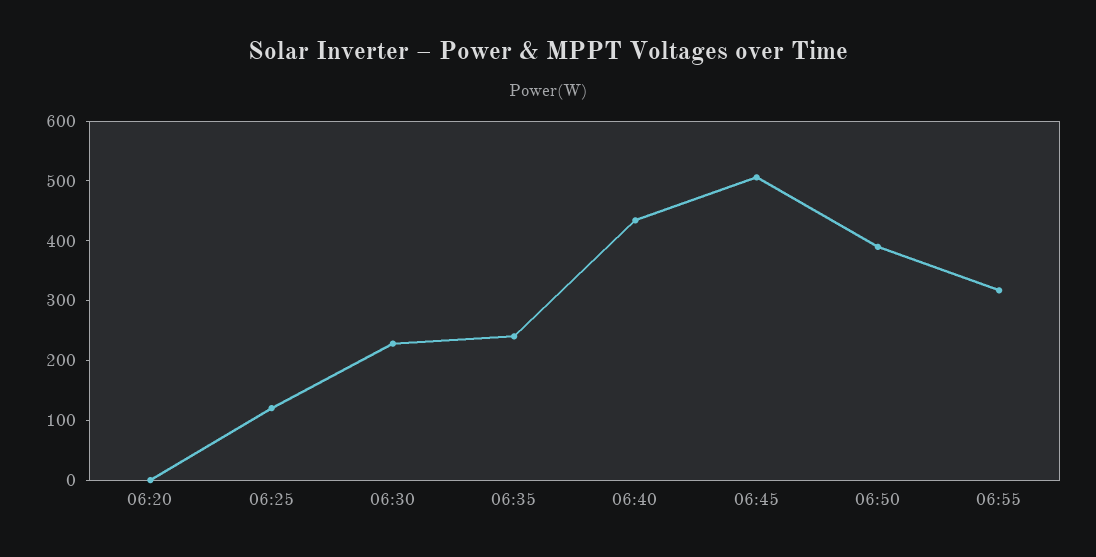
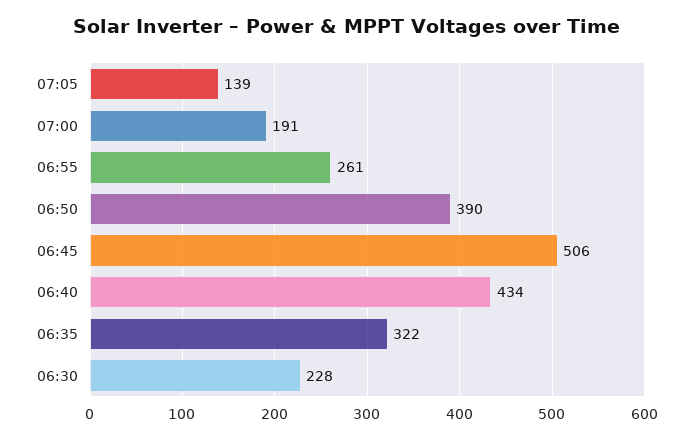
06:20: 0 -> none
06:25: 120 -> none
06:35: 240 -> 322
06:55: 320 -> 261
07:05: none -> 139
07:00: none -> 191

